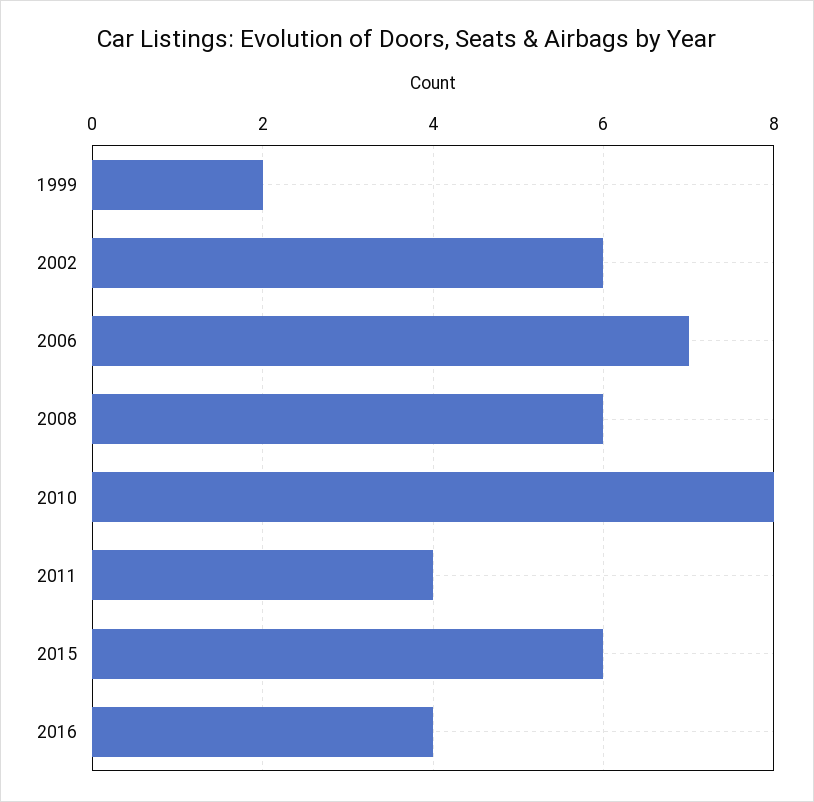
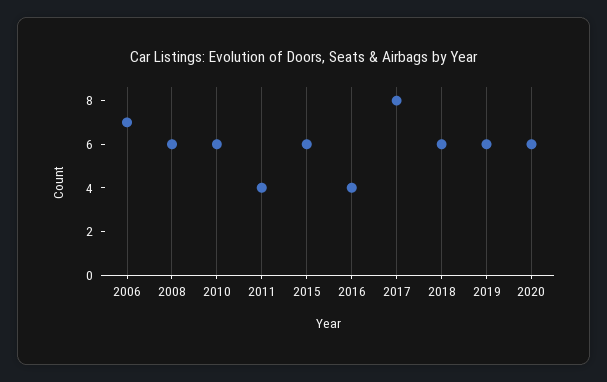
1999: 2 -> none
2002: 6 -> none
2010: 8 -> 6
2017: none -> 8
2018: none -> 6
2019: none -> 6
2020: none -> 6

